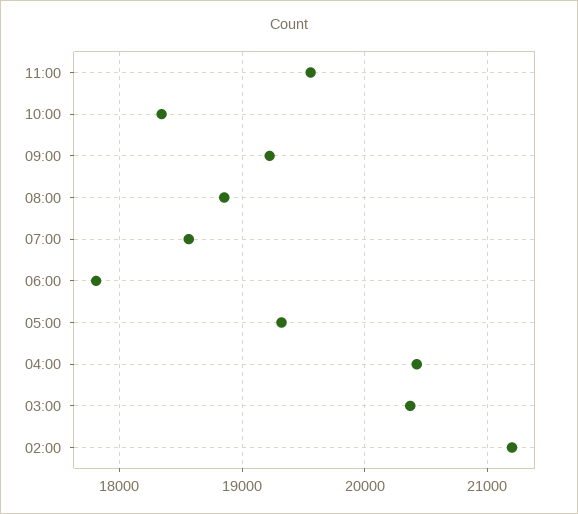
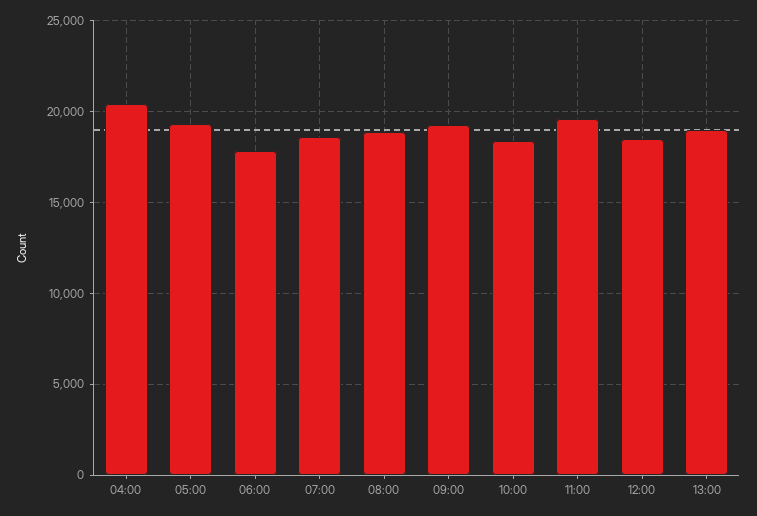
03:00: 20400 -> none
02:00: 21200 -> none
12:00: none -> 18500
13:00: none -> 19000

